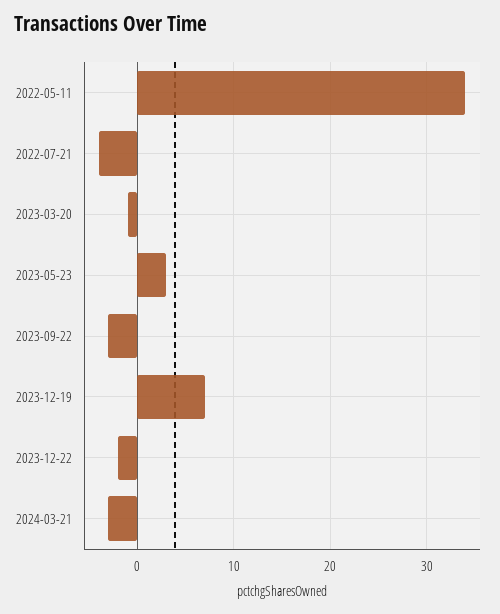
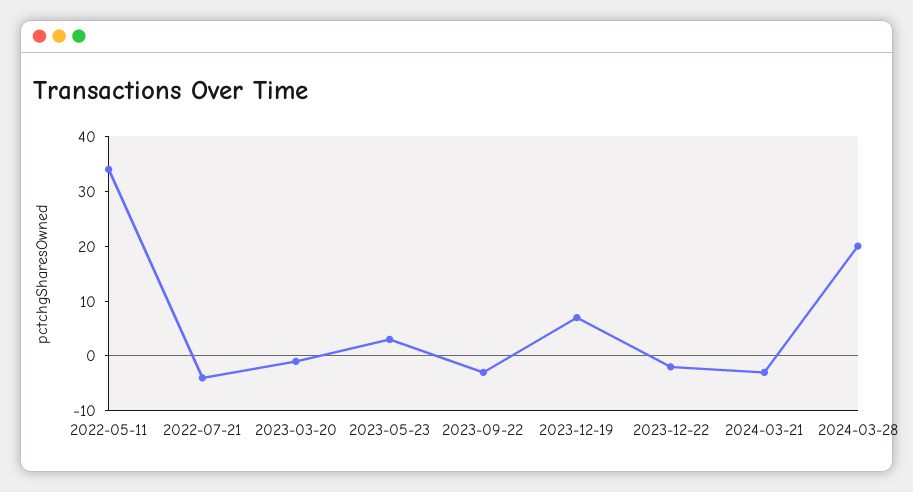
2024-03-28: none -> 20

